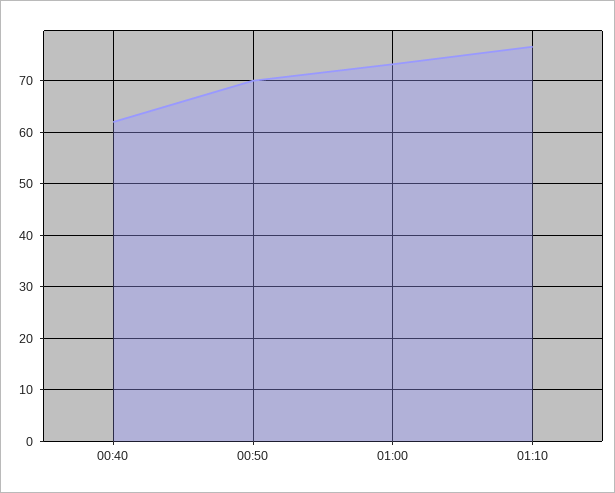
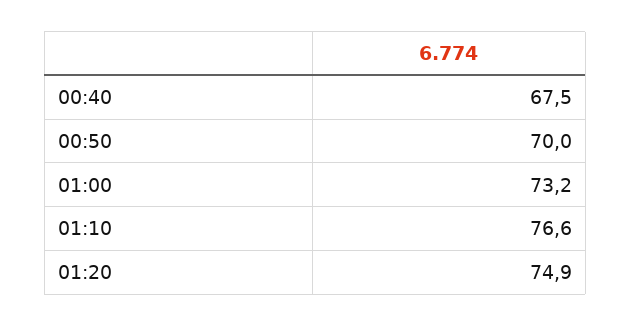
00:40: 62 -> 67.5
01:20: none -> 74.9

